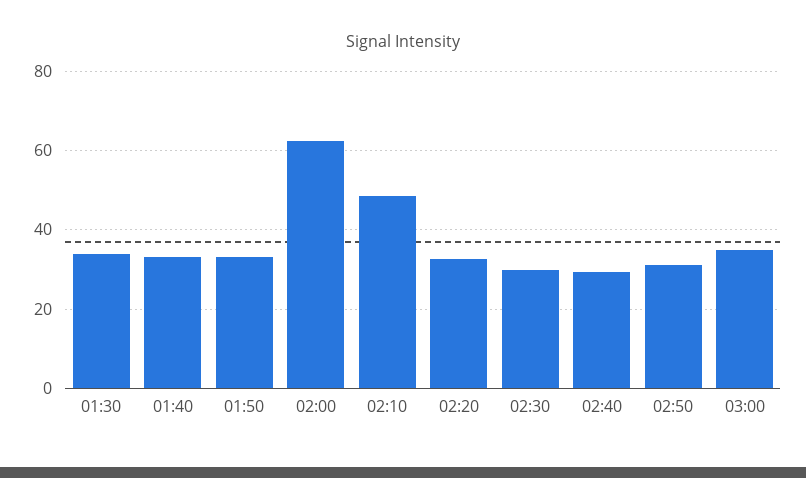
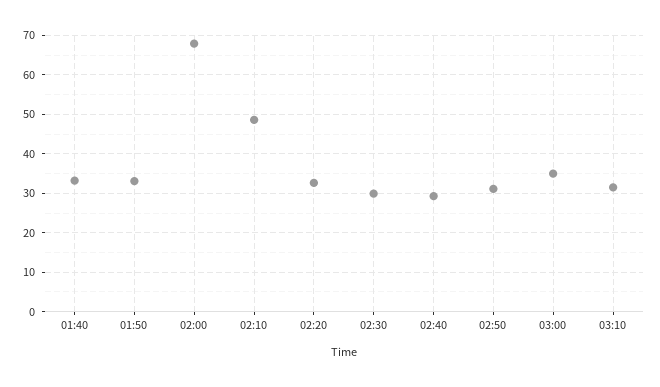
01:30: 34 -> none
02:00: 62 -> 68
03:10: none -> 32

